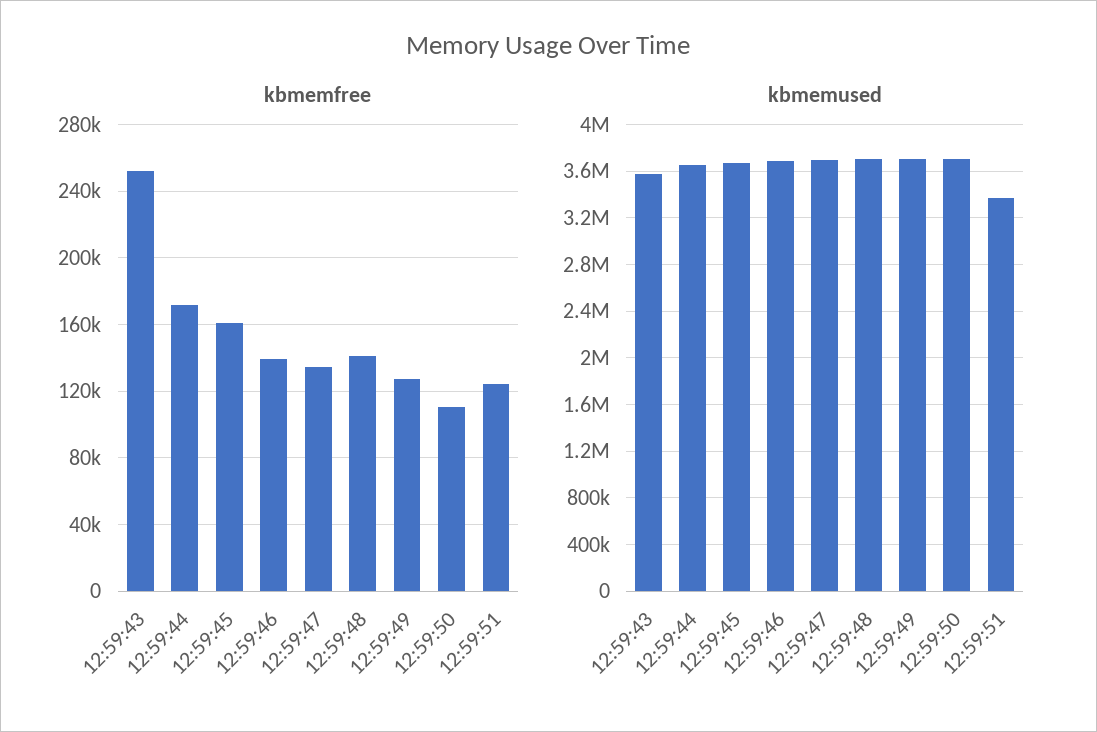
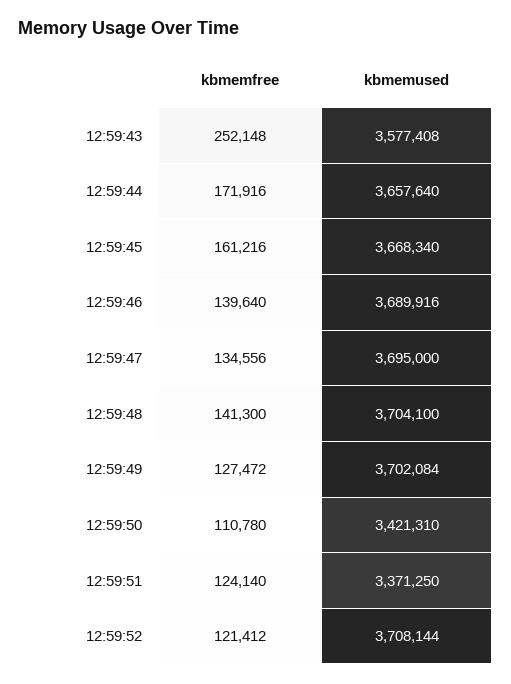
kbmemused, 12:59:50: 3700000 -> 3421310
kbmemfree, 12:59:52: none -> 121412
kbmemused, 12:59:52: none -> 3708144

